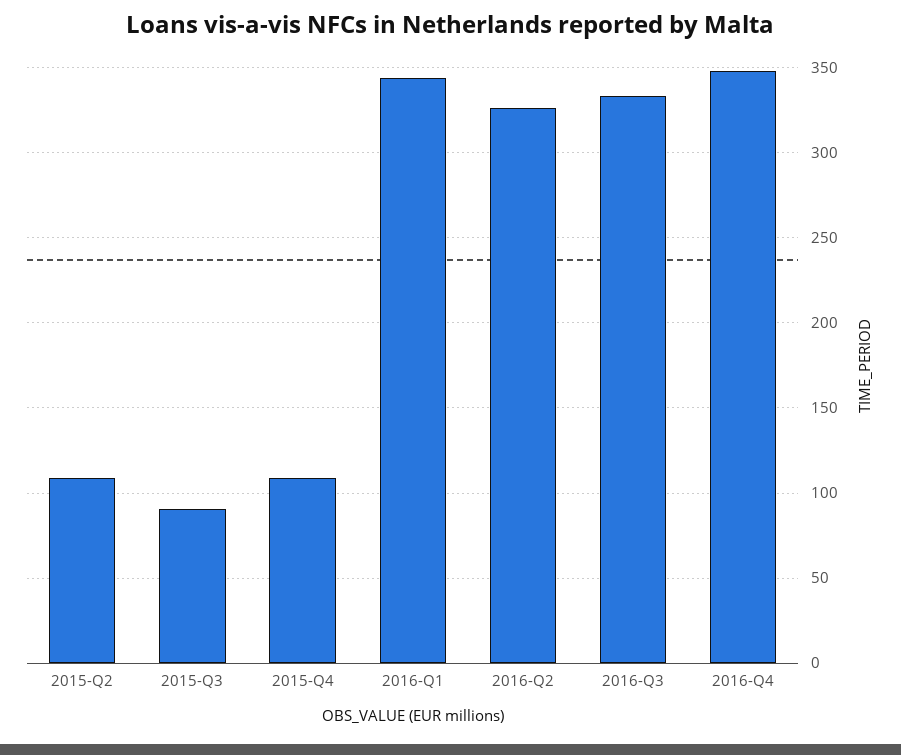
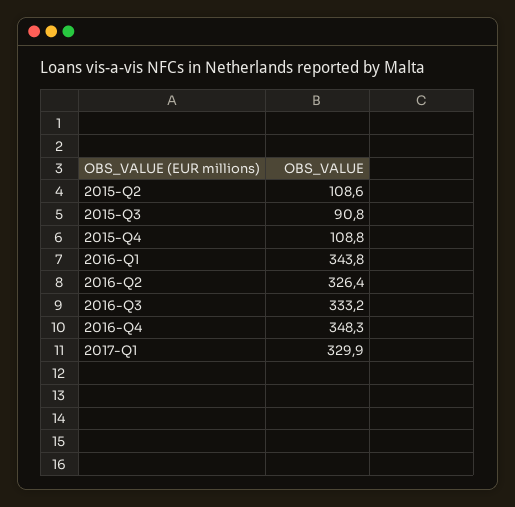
2017-Q1: none -> 329.9

